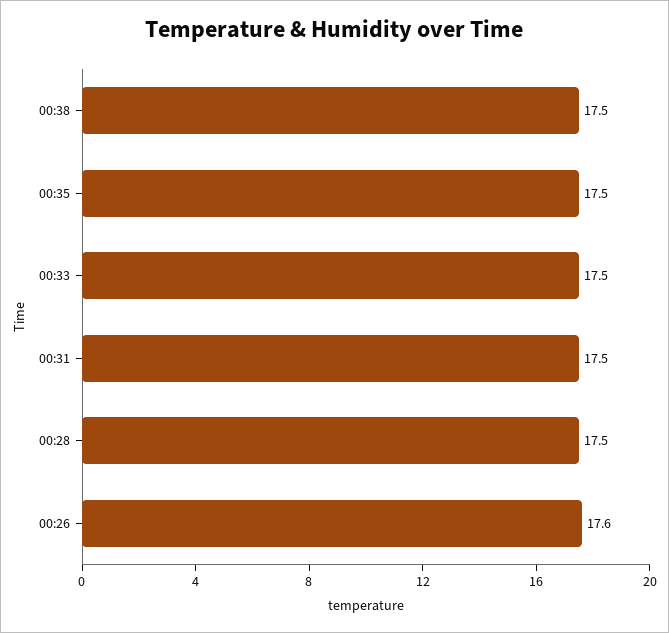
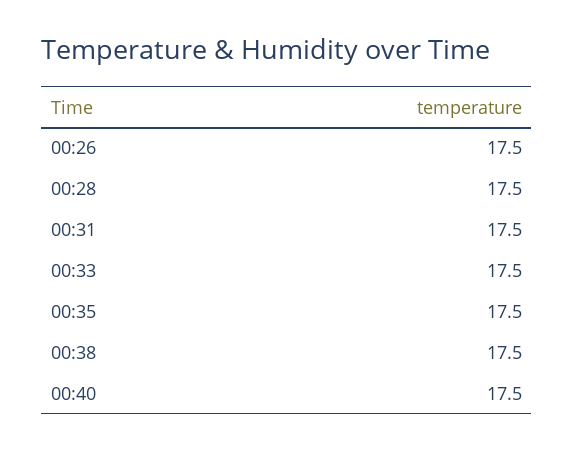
00:26: 17.6 -> 17.5
00:40: none -> 17.5

